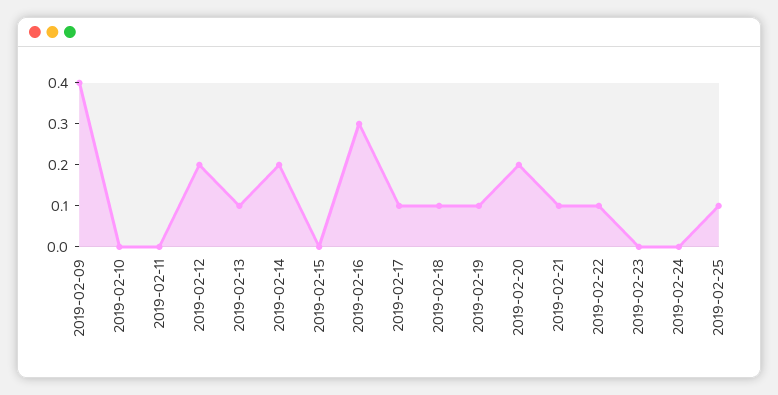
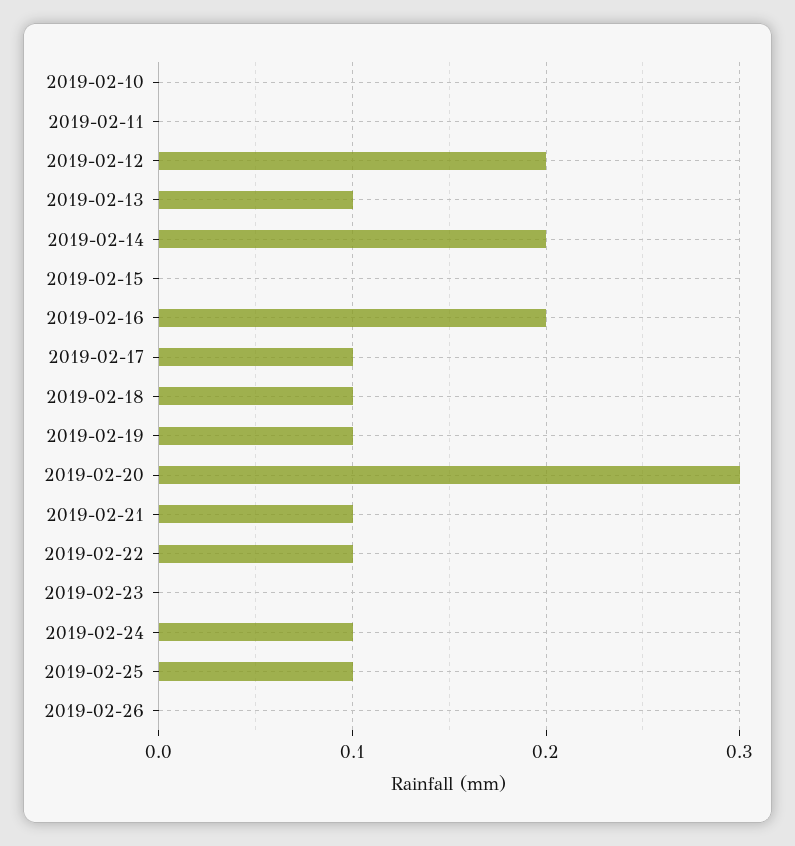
2019-02-09: 0.4 -> none
2019-02-16: 0.3 -> 0.2
2019-02-20: 0.2 -> 0.3
2019-02-24: 0 -> 0.1
2019-02-26: none -> 0

